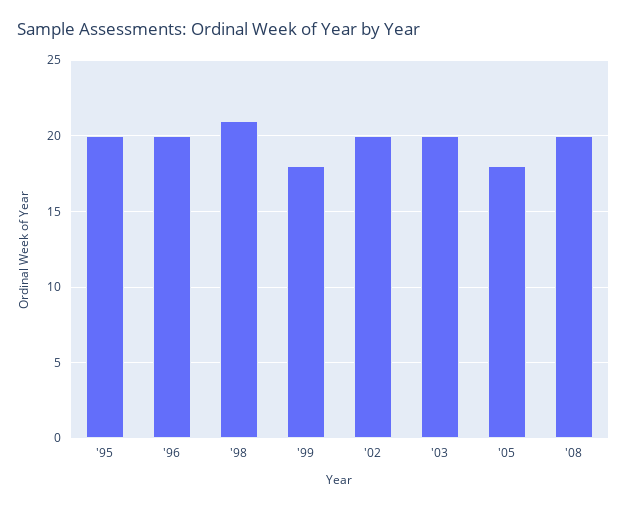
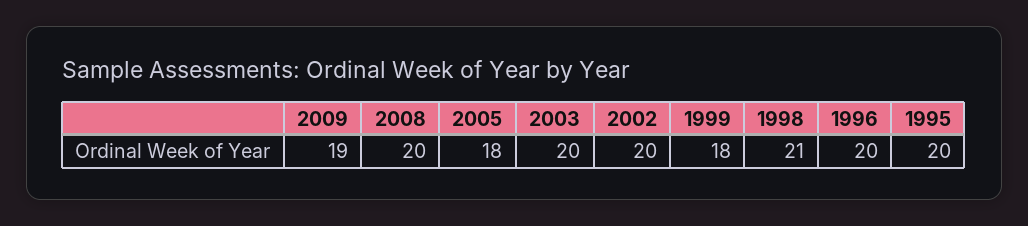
2009: none -> 19

